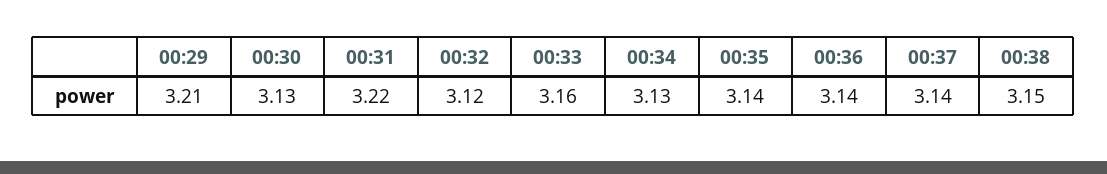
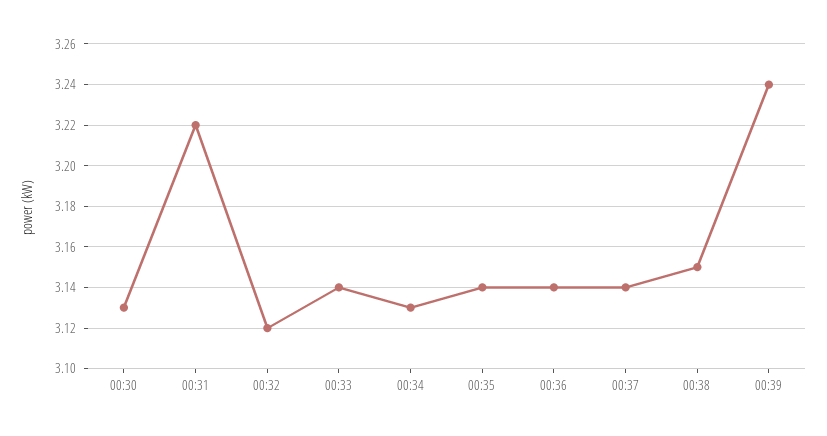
00:29: 3.21 -> none
00:33: 3.16 -> 3.14
00:39: none -> 3.24

